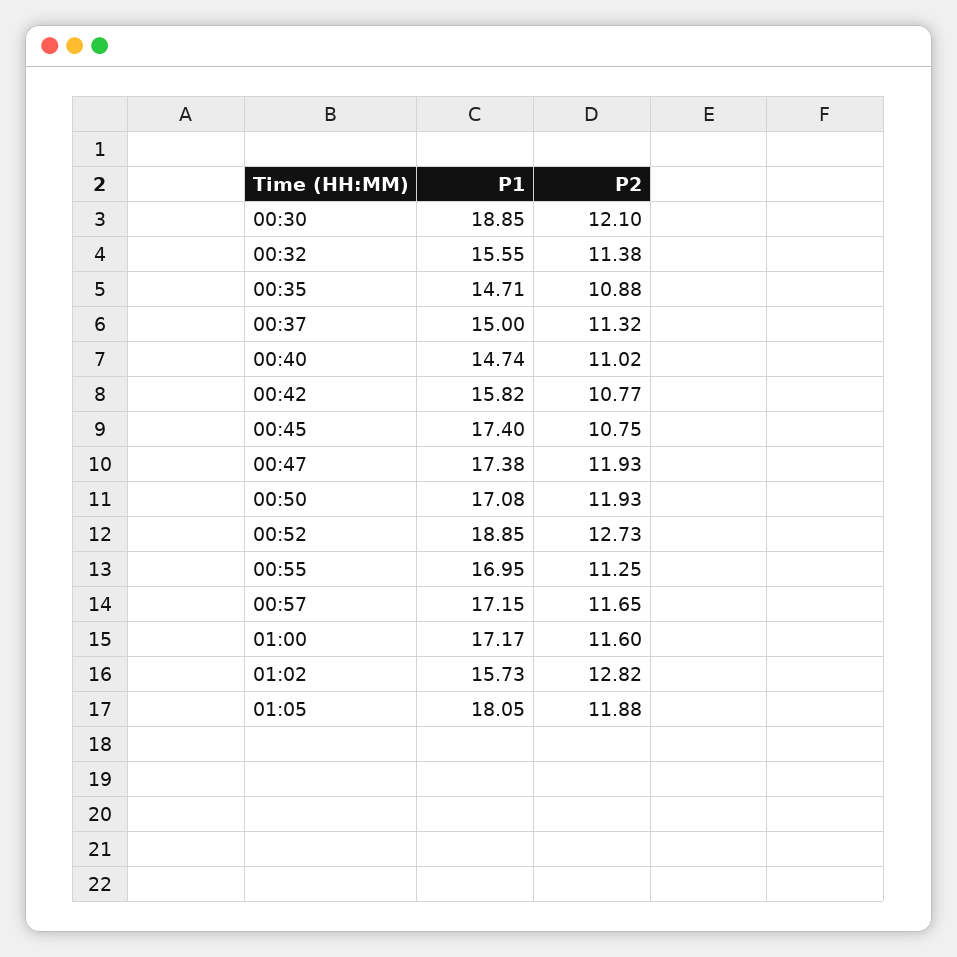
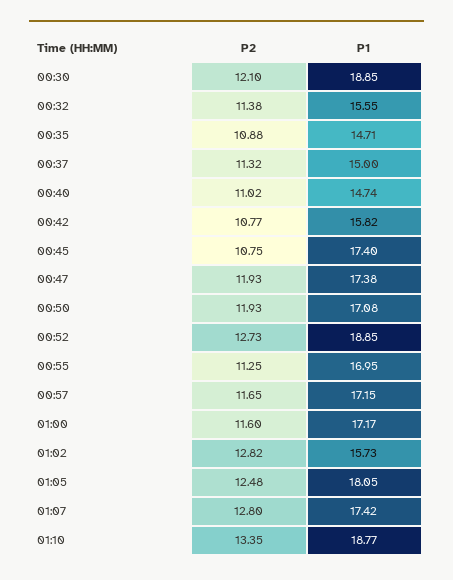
P2, 01:05: 11.88 -> 12.48
P2, 01:07: none -> 12.8
P1, 01:07: none -> 17.42
P2, 01:10: none -> 13.35
P1, 01:10: none -> 18.77

